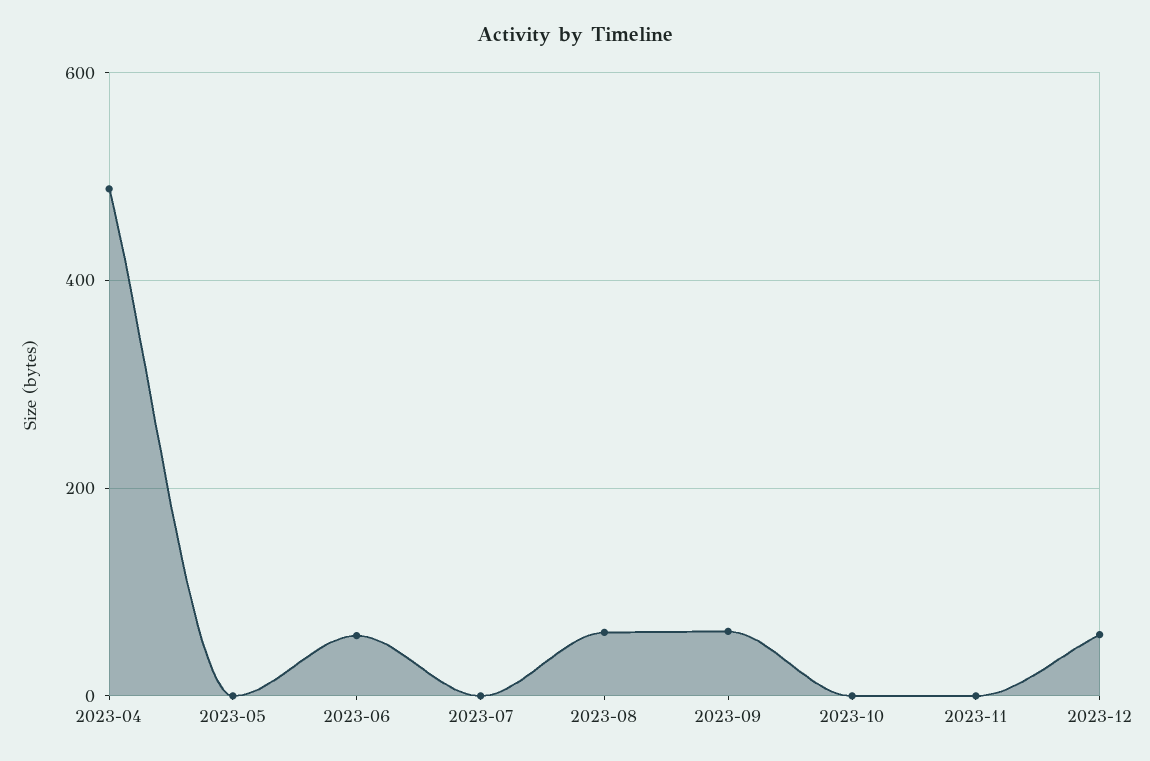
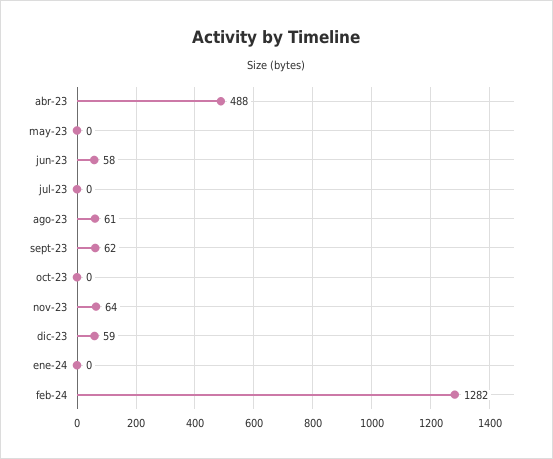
2023-11: 0 -> 64
ene-24: none -> 0
feb-24: none -> 1282

